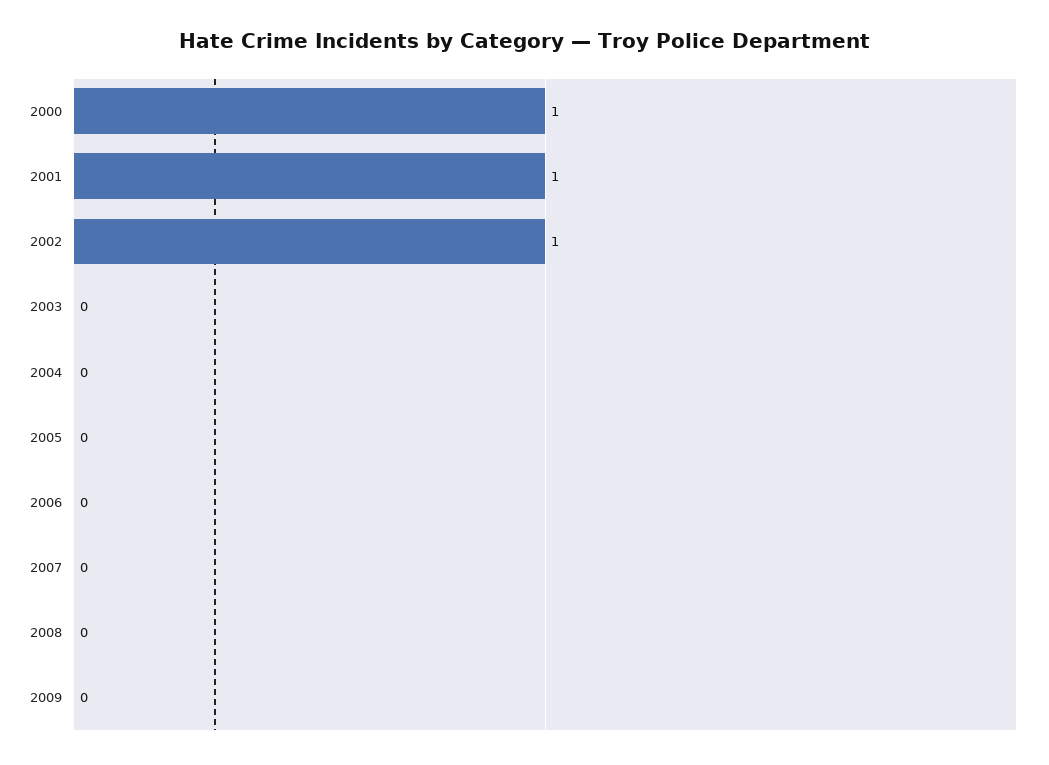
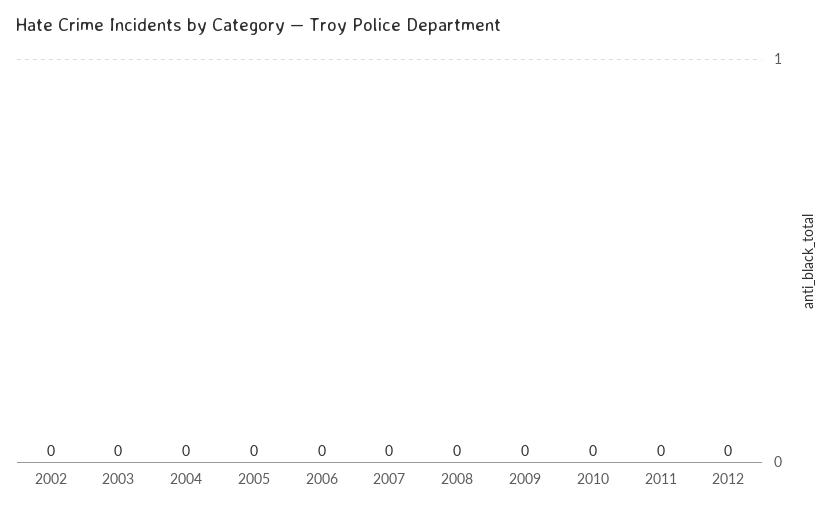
2000: 1 -> none
2001: 1 -> none
2002: 1 -> 0
2010: none -> 0
2011: none -> 0
2012: none -> 0

